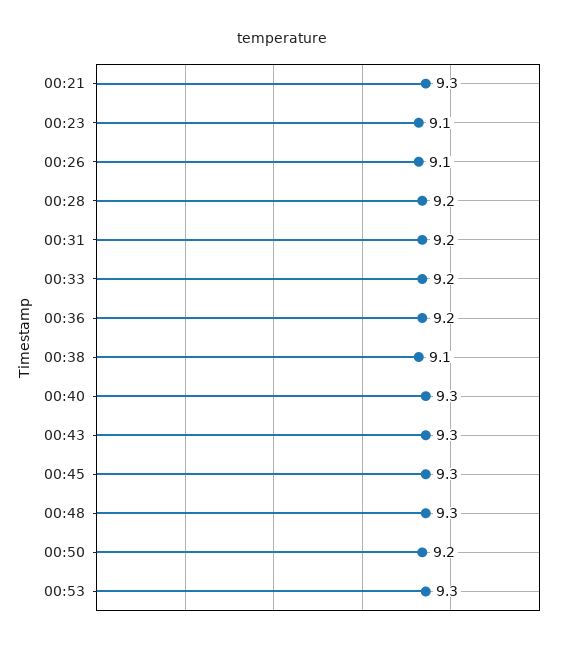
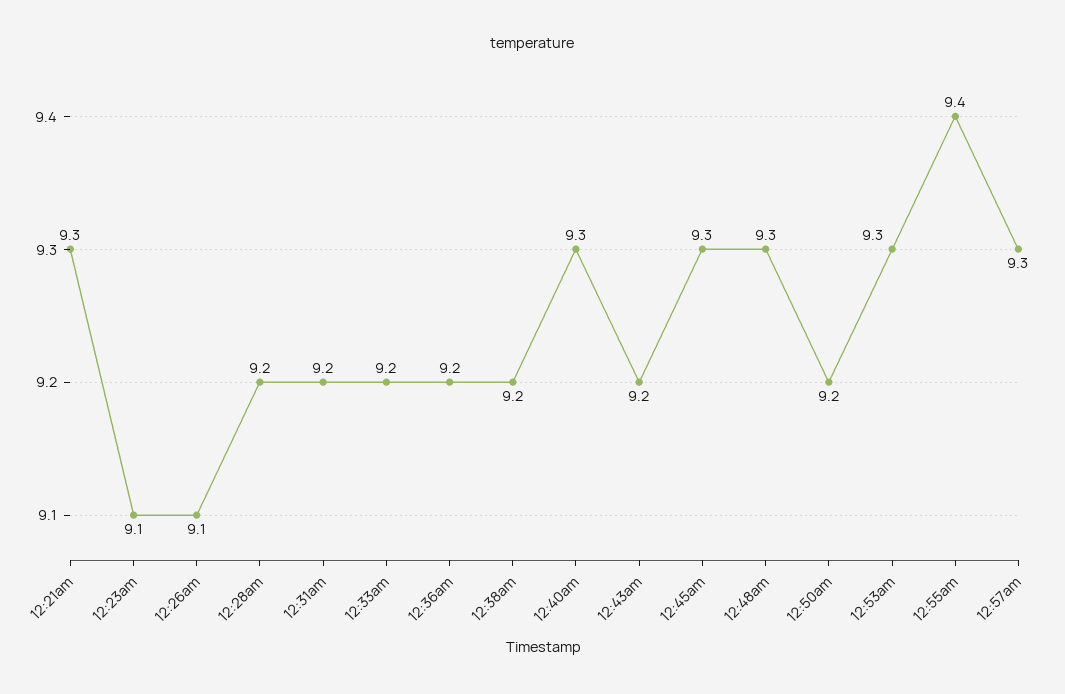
00:38: 9.1 -> 9.2
00:43: 9.3 -> 9.2
12:55am: none -> 9.4
12:57am: none -> 9.3

